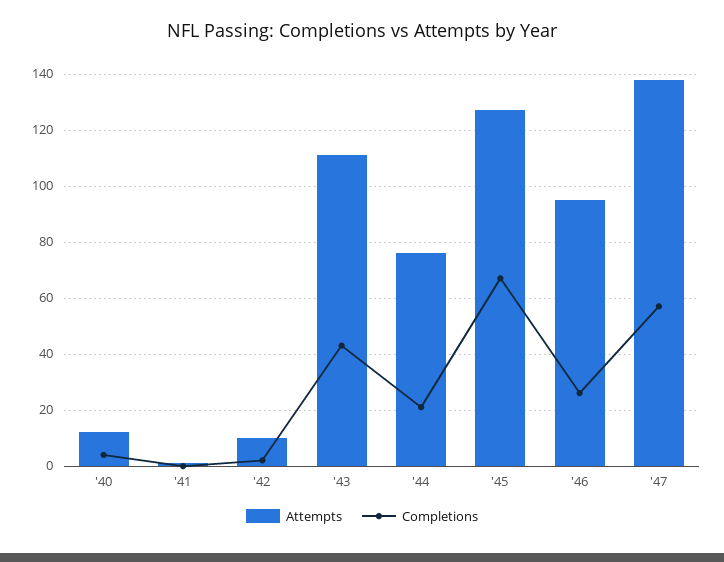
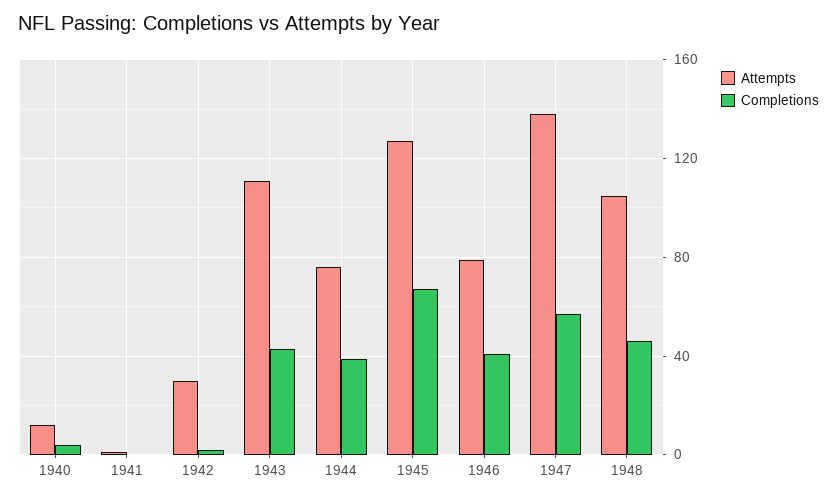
Attempts, '42: 10 -> 30
Completions, '44: 20 -> 40
Attempts, '46: 95 -> 80
Completions, '46: 25 -> 40
Attempts, 1948: none -> 105
Completions, 1948: none -> 45

